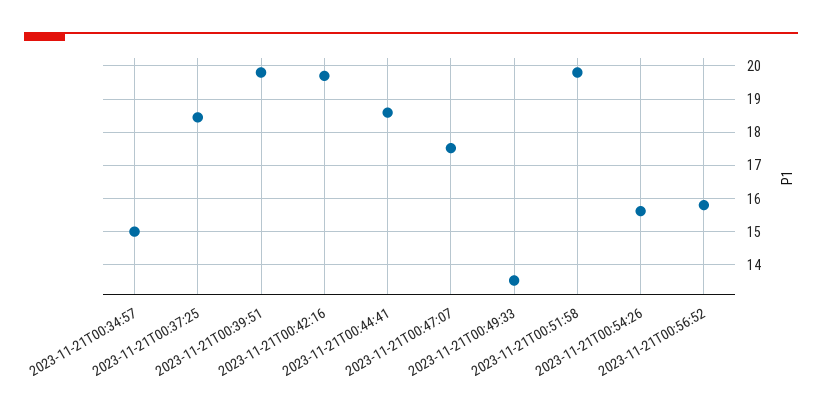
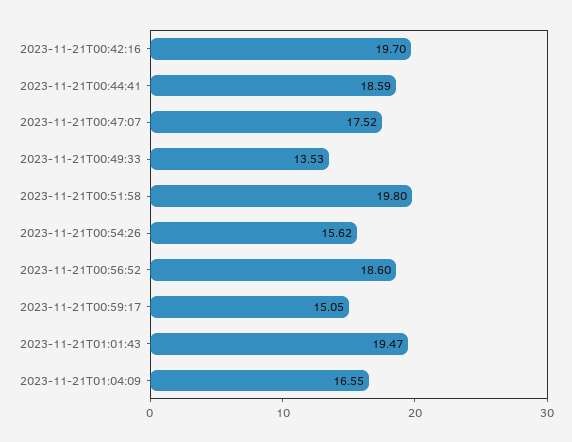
2023-11-21T00:34:57: 15 -> none
2023-11-21T00:37:25: 18.4 -> none
2023-11-21T00:39:51: 19.8 -> none
2023-11-21T00:56:52: 15.8 -> 18.6
2023-11-21T00:59:17: none -> 15.05
2023-11-21T01:01:43: none -> 19.47
2023-11-21T01:04:09: none -> 16.55

